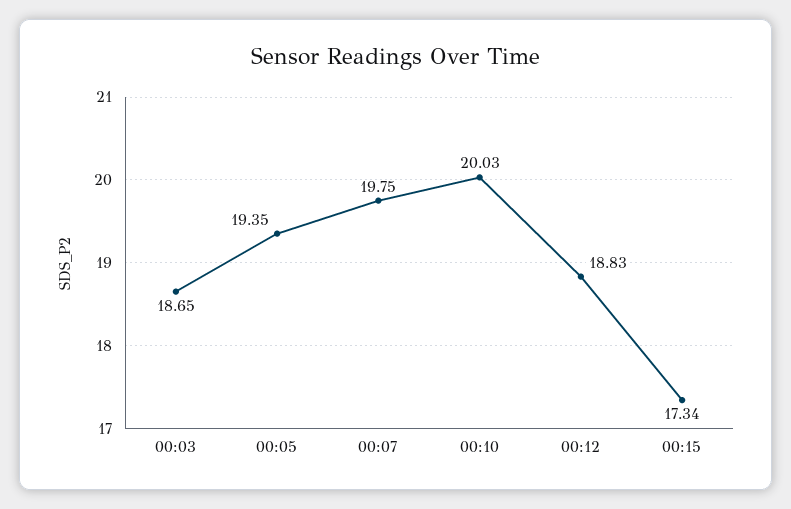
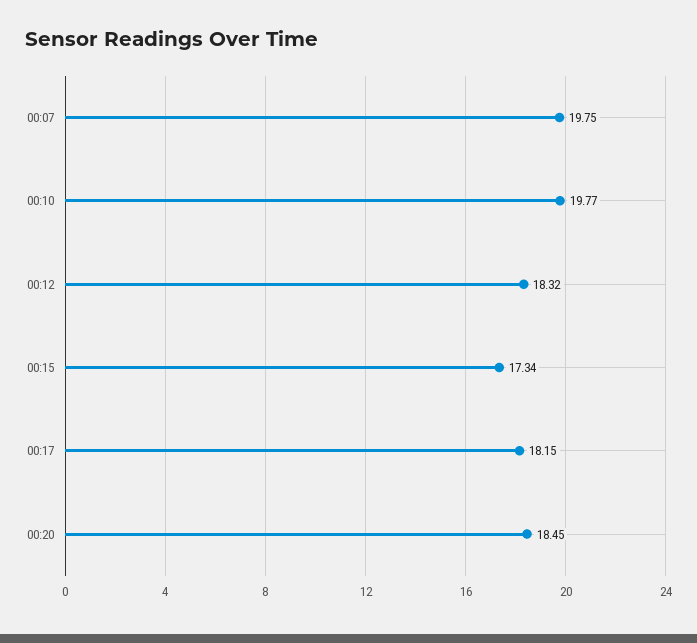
00:03: 18.65 -> none
00:05: 19.35 -> none
00:10: 20.03 -> 19.77
00:12: 18.83 -> 18.32
00:17: none -> 18.15
00:20: none -> 18.45

